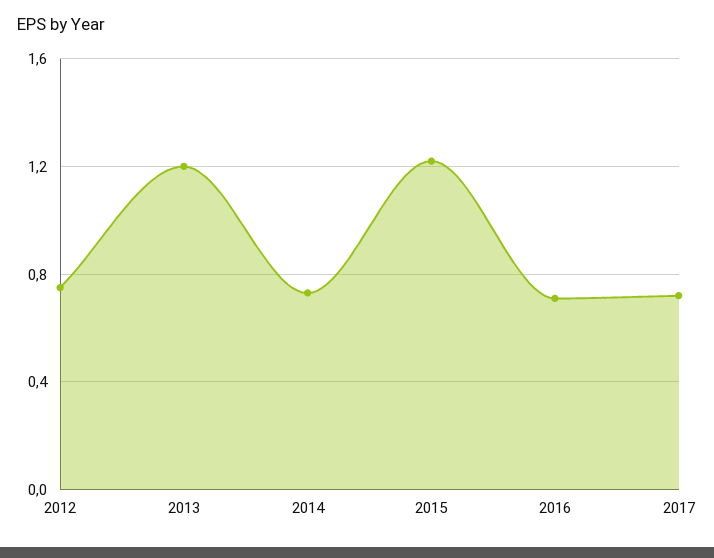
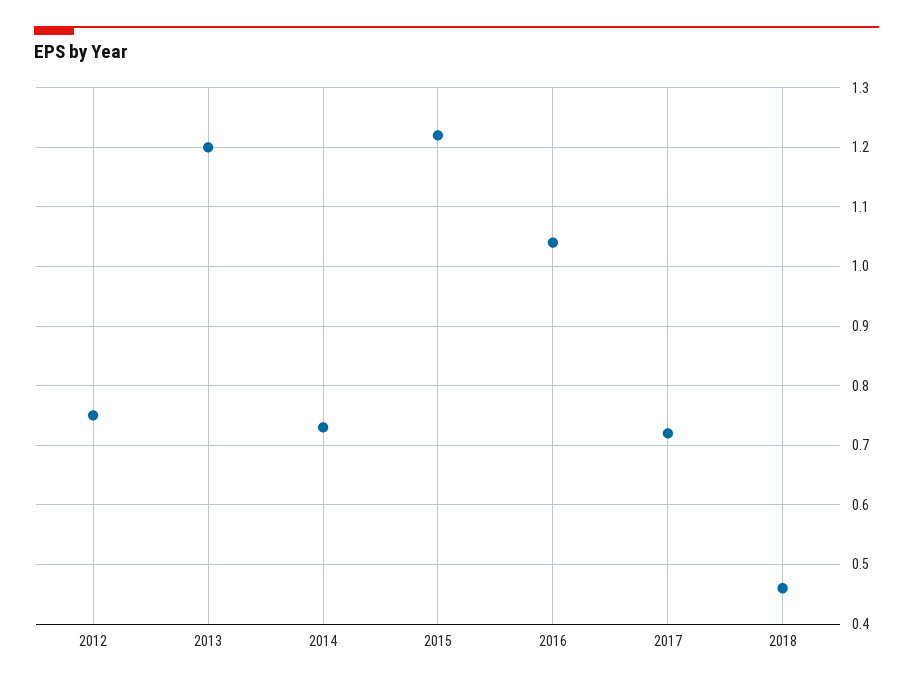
2016: 0.7 -> 1.05
2018: none -> 0.45

